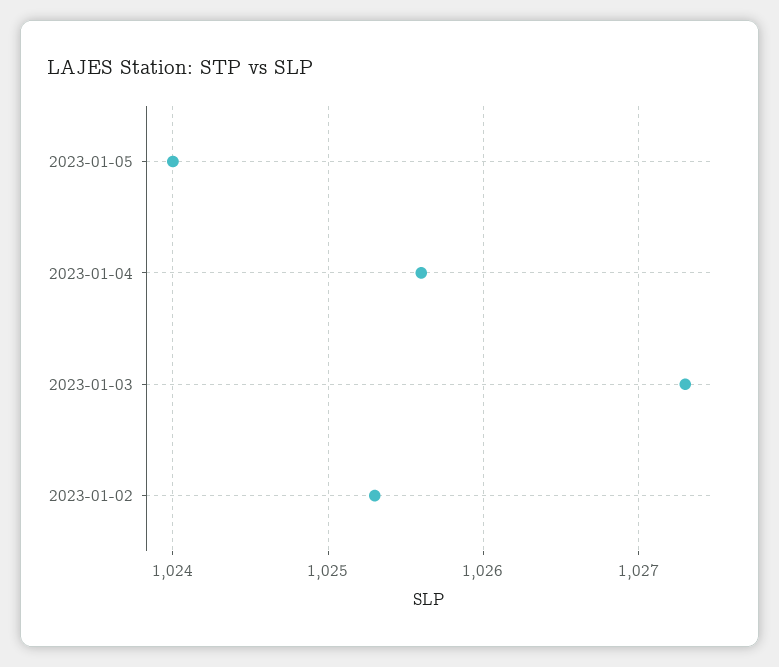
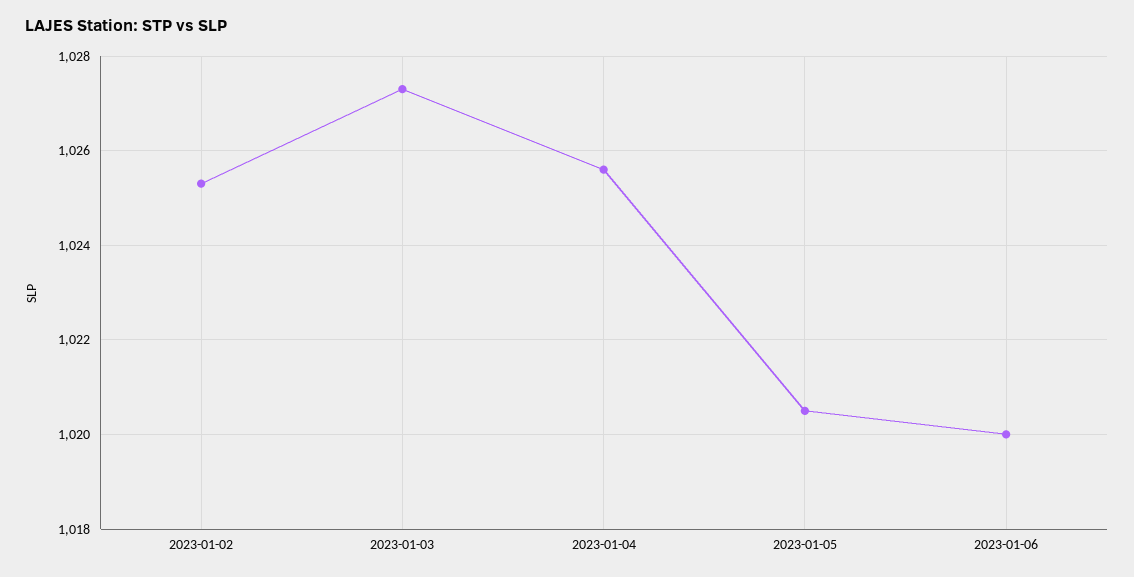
2023-01-05: 1024 -> 1020.5
2023-01-06: none -> 1020

